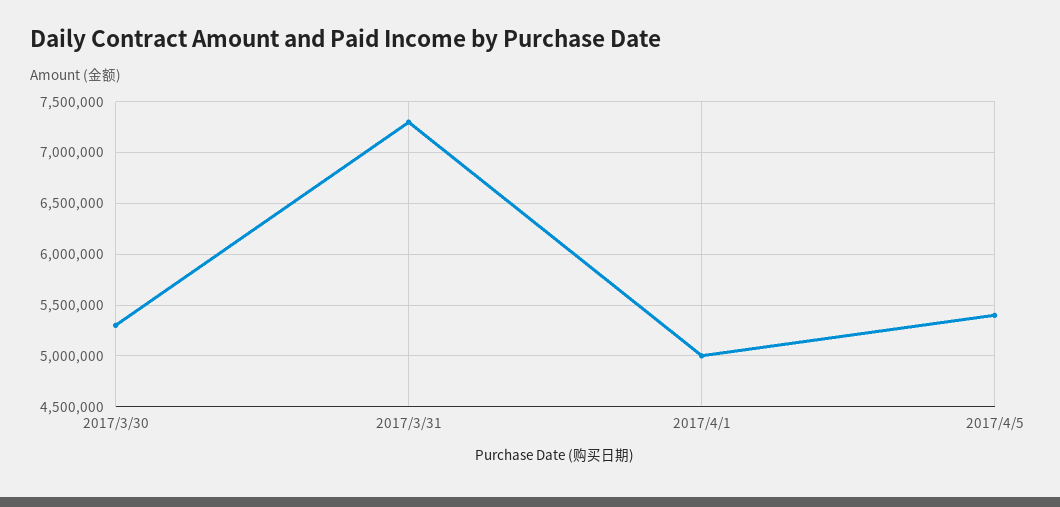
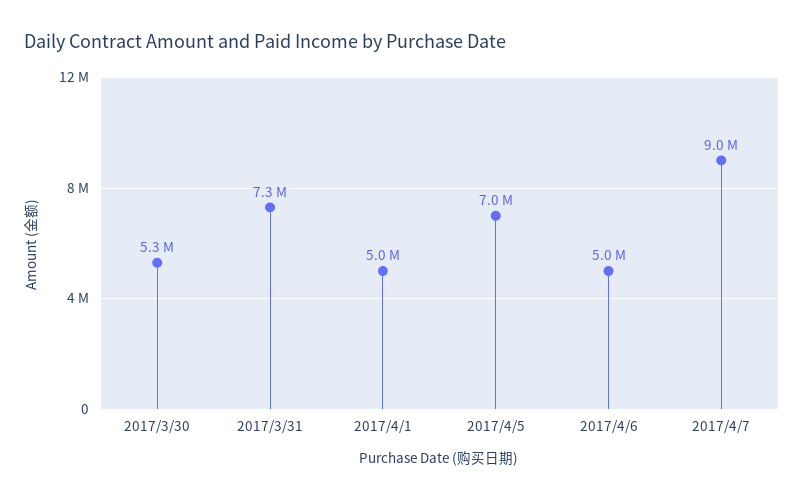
2017/4/5: 5400000 -> 7000000
2017/4/6: none -> 5000000
2017/4/7: none -> 9000000

